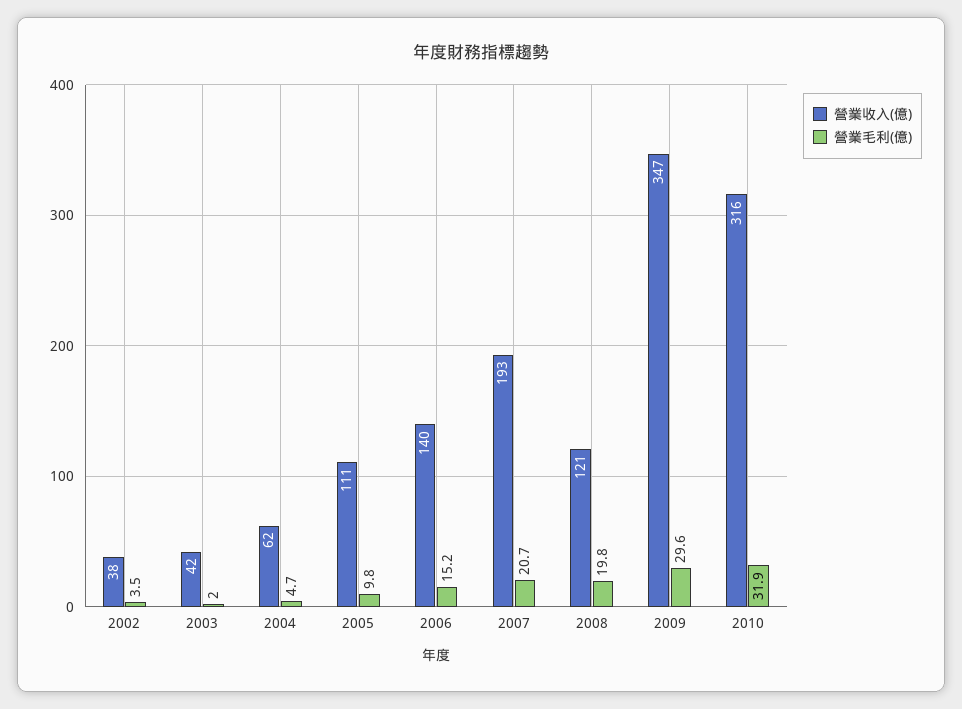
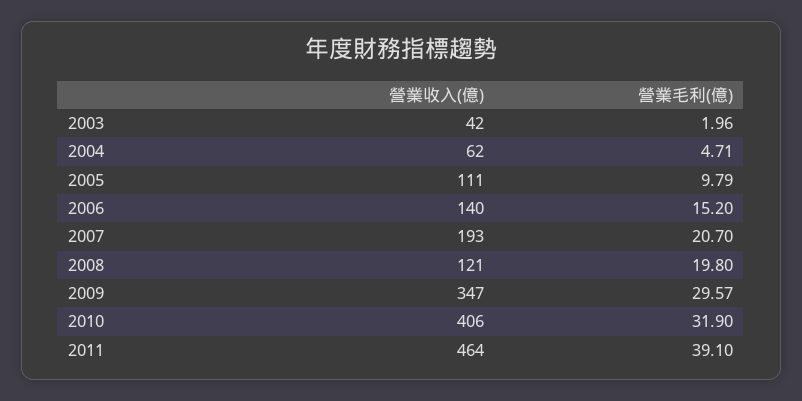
營業收入(億), 2002: 38 -> none
營業毛利(億), 2002: 3.5 -> none
營業收入(億), 2010: 316 -> 406
營業收入(億), 2011: none -> 464
營業毛利(億), 2011: none -> 39.1

